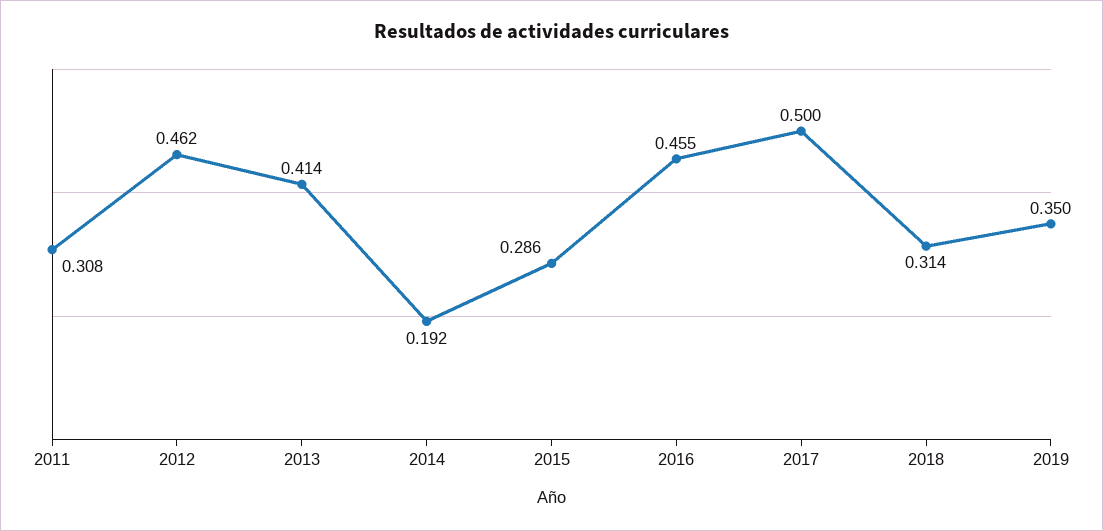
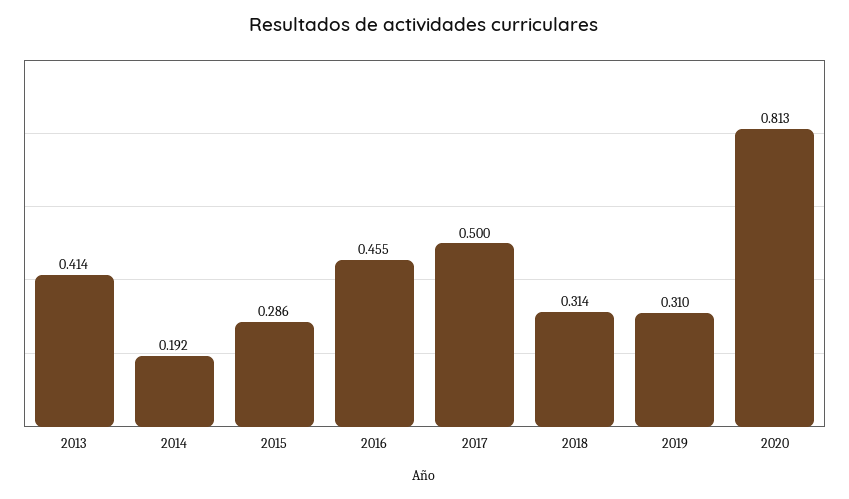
2011: 0.308 -> none
2012: 0.462 -> none
2019: 0.35 -> 0.31
2020: none -> 0.813

